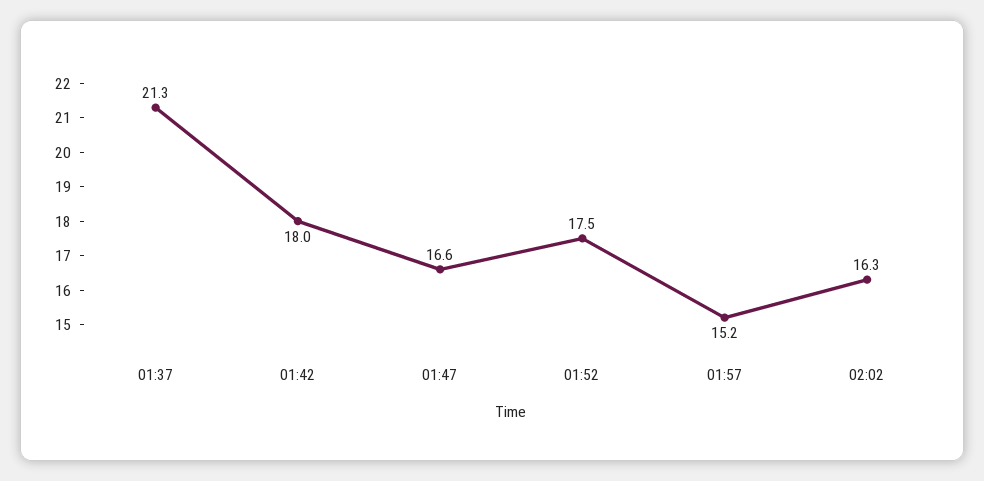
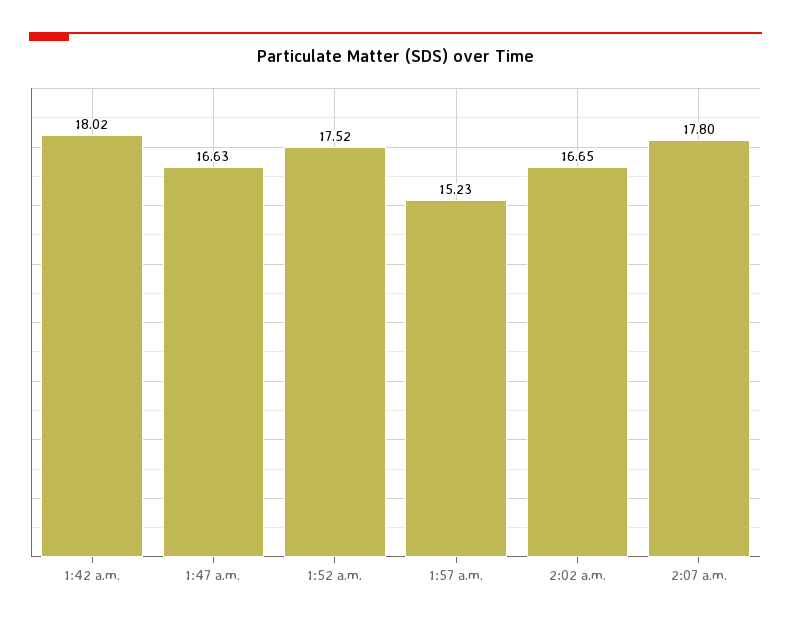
01:37: 21.3 -> none
02:02: 16.3 -> 16.65
2:07 a.m.: none -> 17.8

